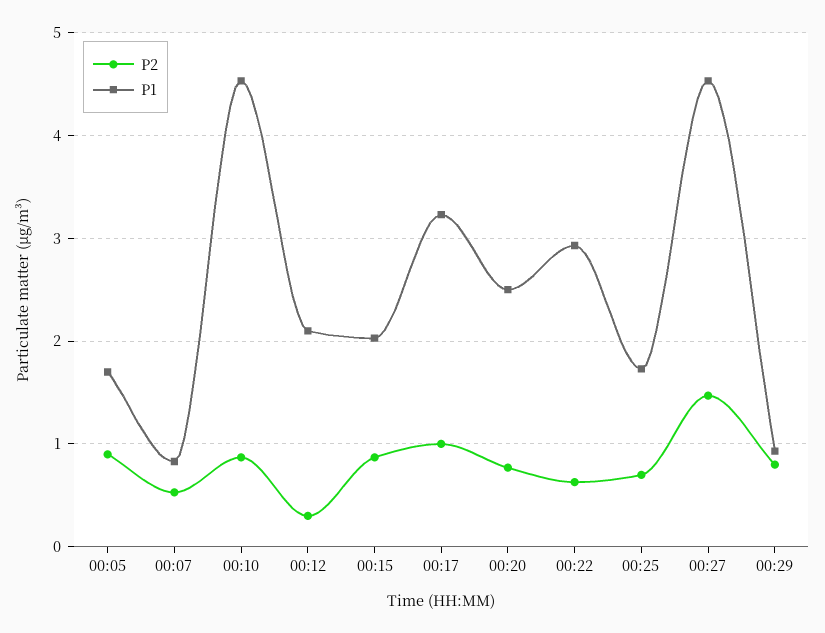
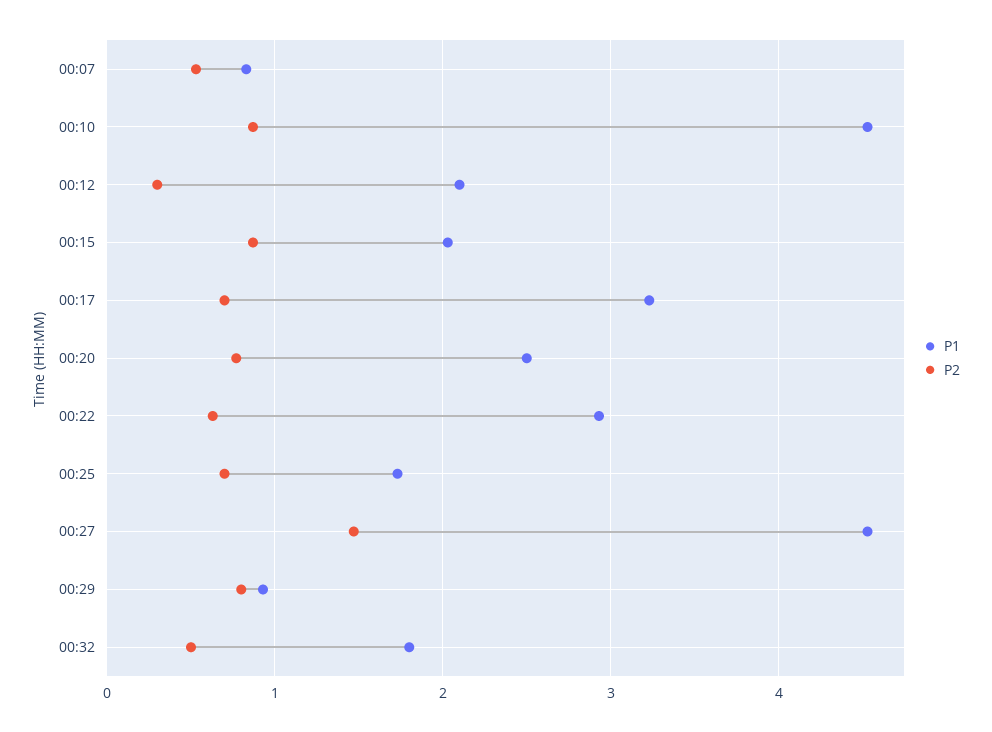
P2, 00:05: 0.9 -> none
P1, 00:05: 1.7 -> none
P2, 00:17: 1 -> 0.7
P1, 00:32: none -> 1.8
P2, 00:32: none -> 0.5

